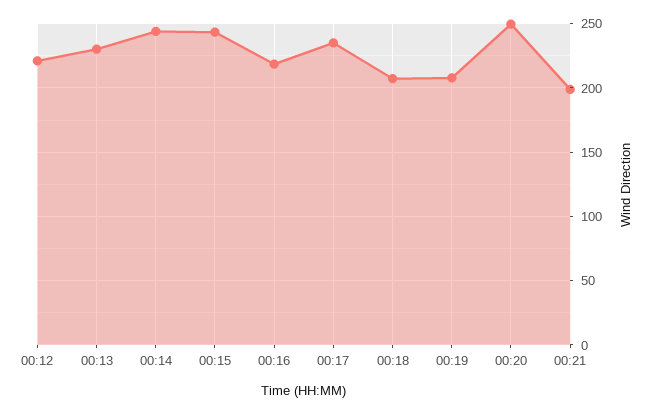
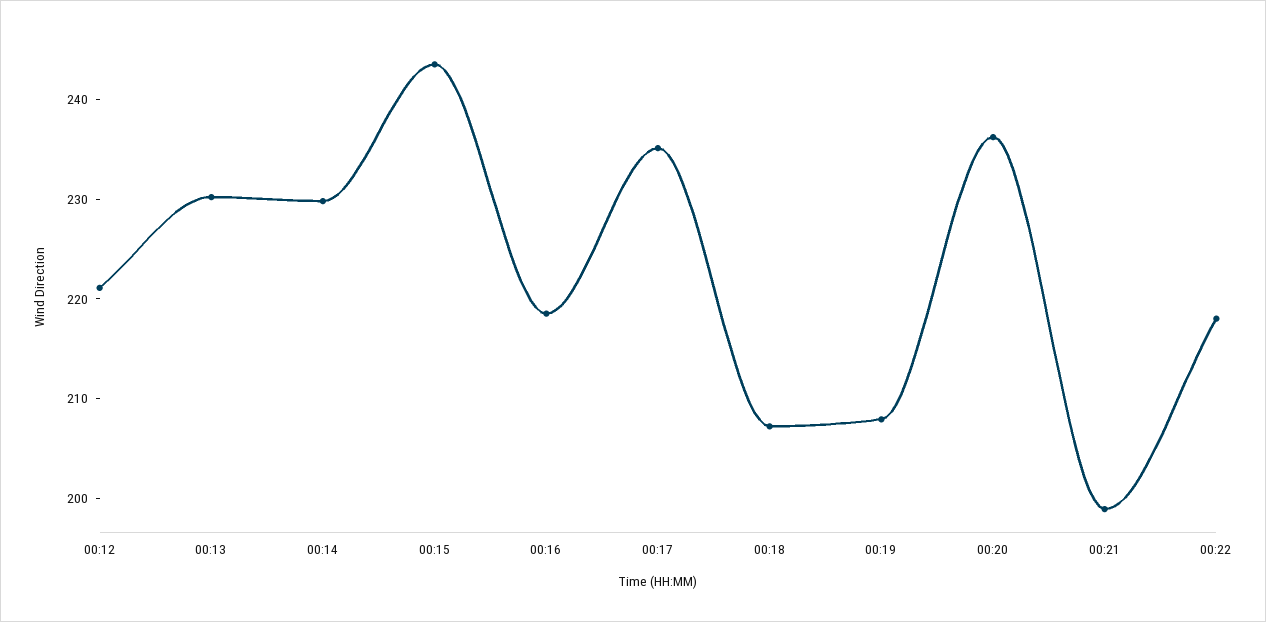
00:14: 245 -> 230
00:20: 250 -> 236
00:22: none -> 218

